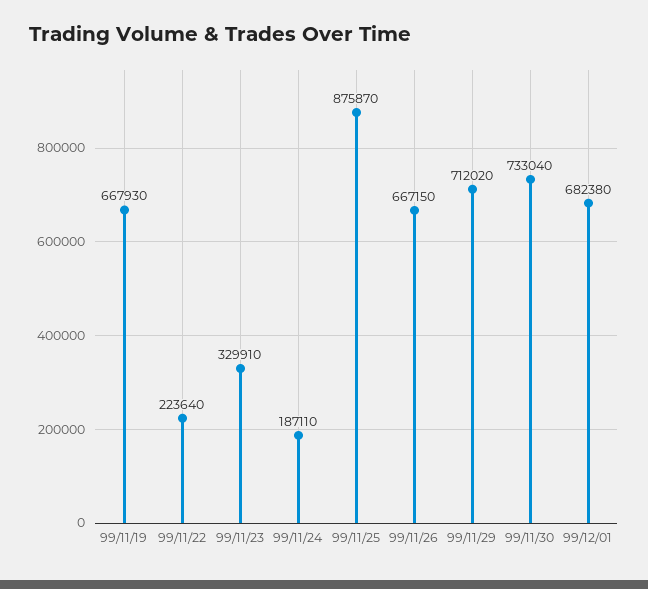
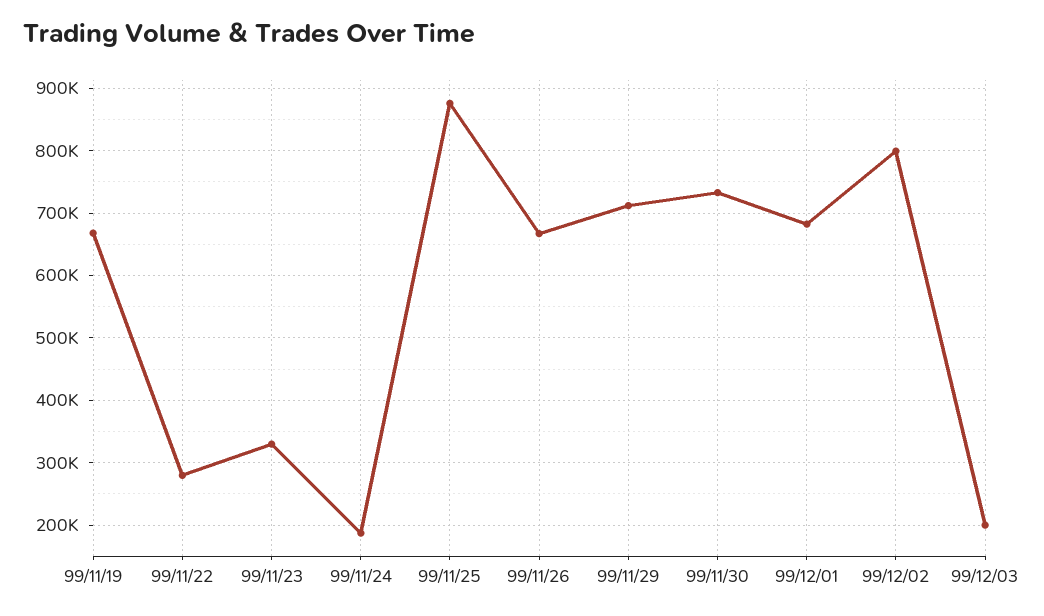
99/11/22: 223640 -> 280000
99/12/02: none -> 800000
99/12/03: none -> 200000

